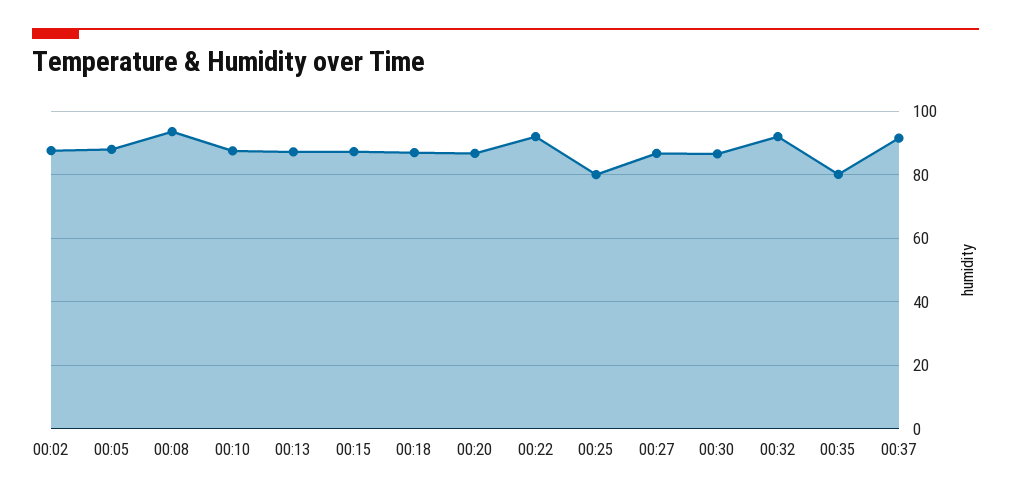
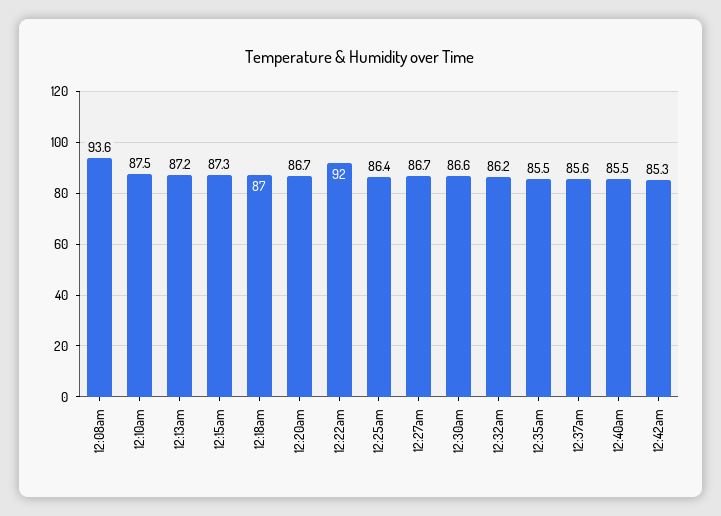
00:02: 88 -> none
00:05: 88 -> none
00:25: 80 -> 86.4
00:32: 92 -> 86.2
00:35: 80 -> 85.5
00:37: 92 -> 85.6
12:40am: none -> 85.5
12:42am: none -> 85.3

